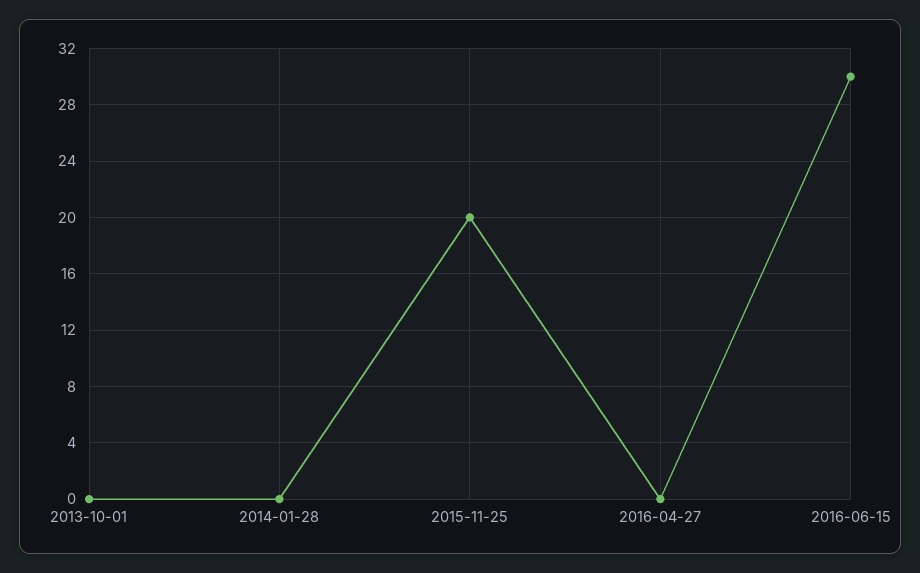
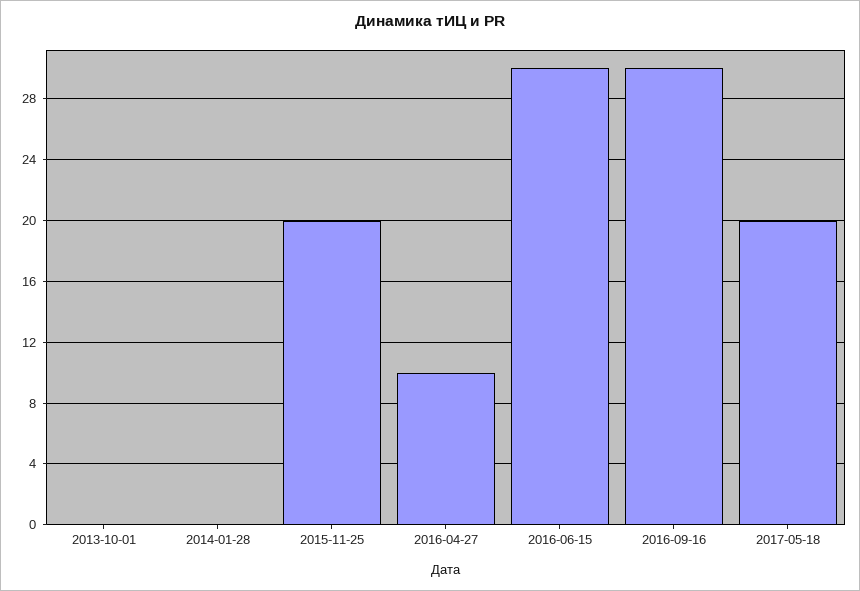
2016-04-27: 0 -> 10
2016-09-16: none -> 30
2017-05-18: none -> 20

